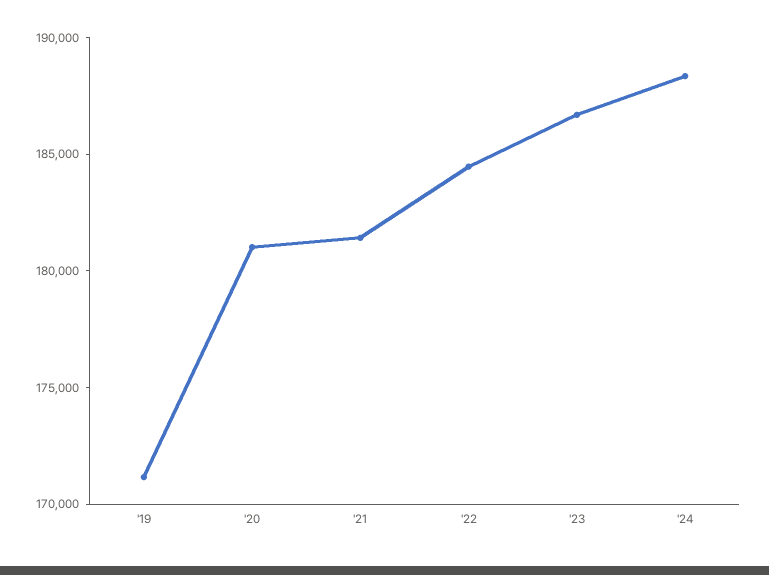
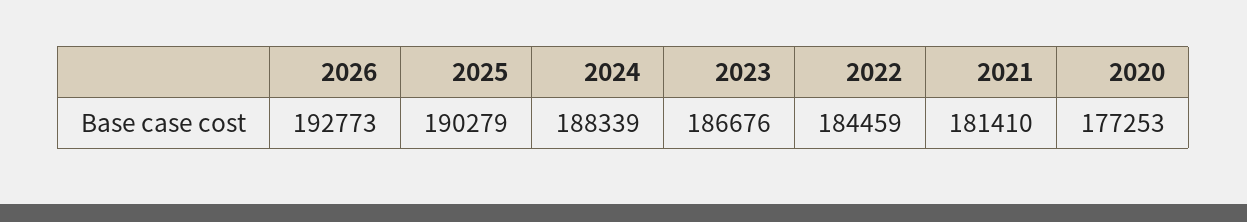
'19: 171000 -> none
'20: 181000 -> 177253
2026: none -> 192773
2025: none -> 190279

